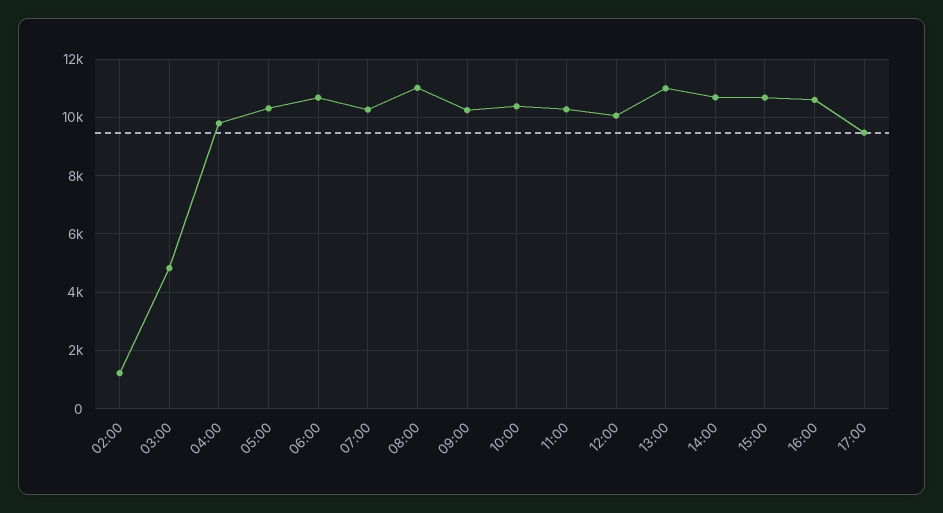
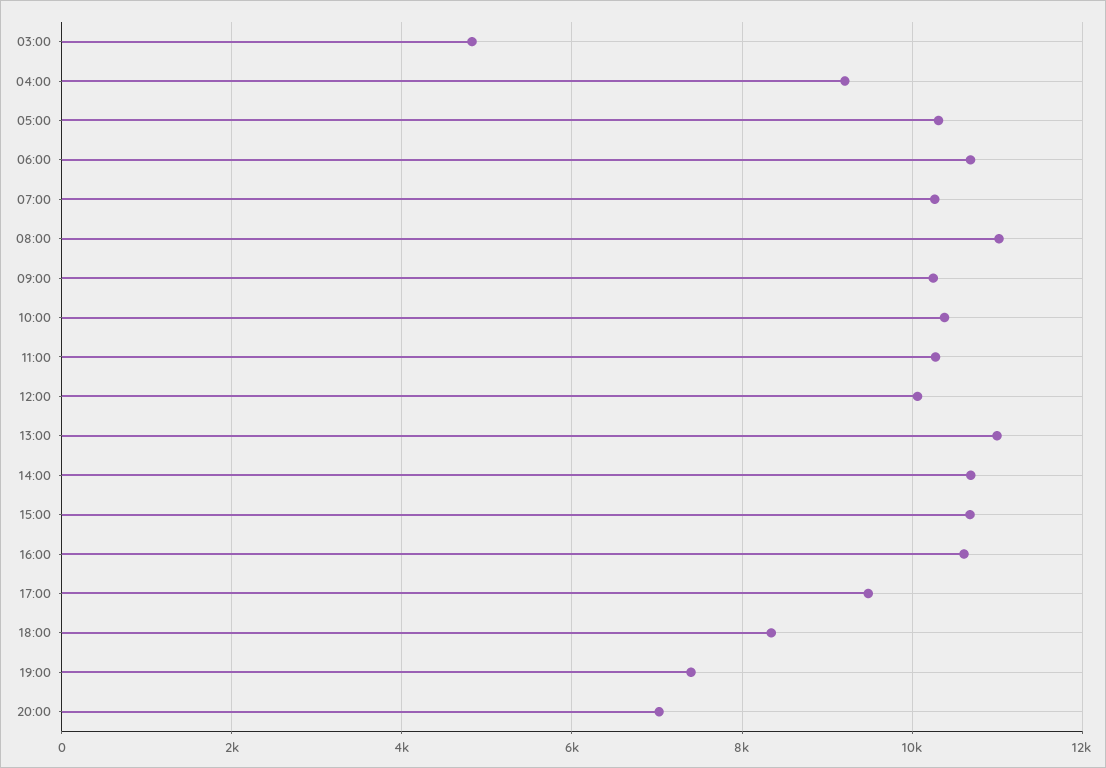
02:00: 1250 -> none
04:00: 9750 -> 9200
18:00: none -> 8400
19:00: none -> 7400
20:00: none -> 7000

